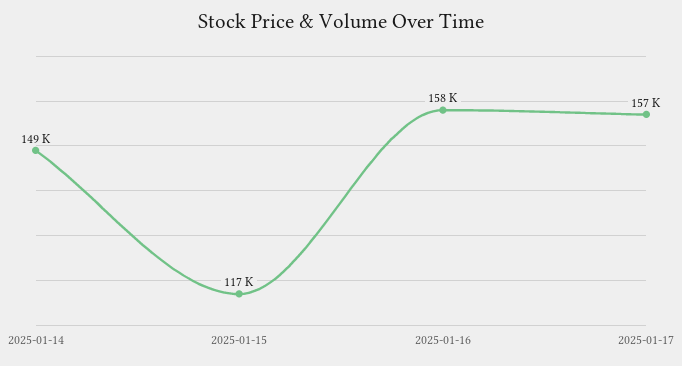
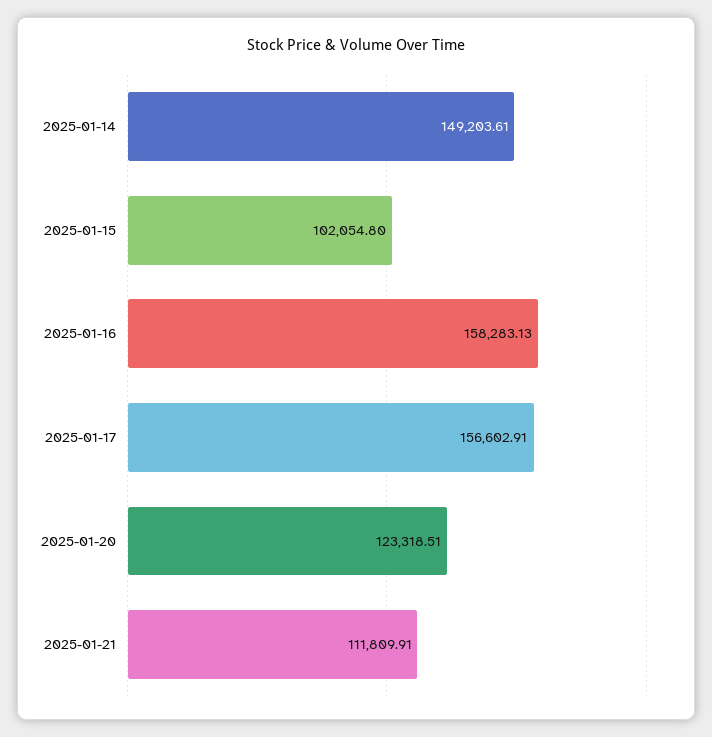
2025-01-15: 117000 -> 102054.8
2025-01-20: none -> 123318.51
2025-01-21: none -> 111809.91

